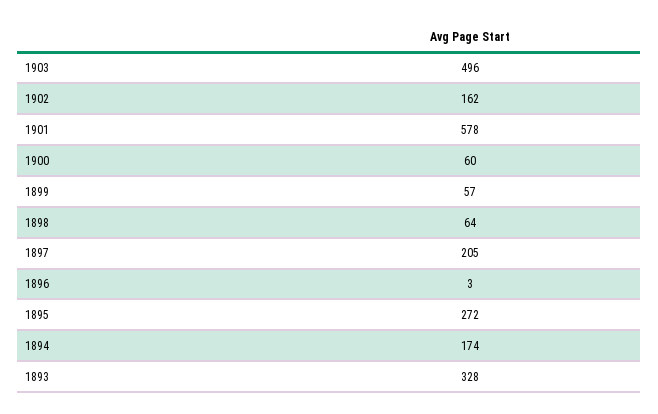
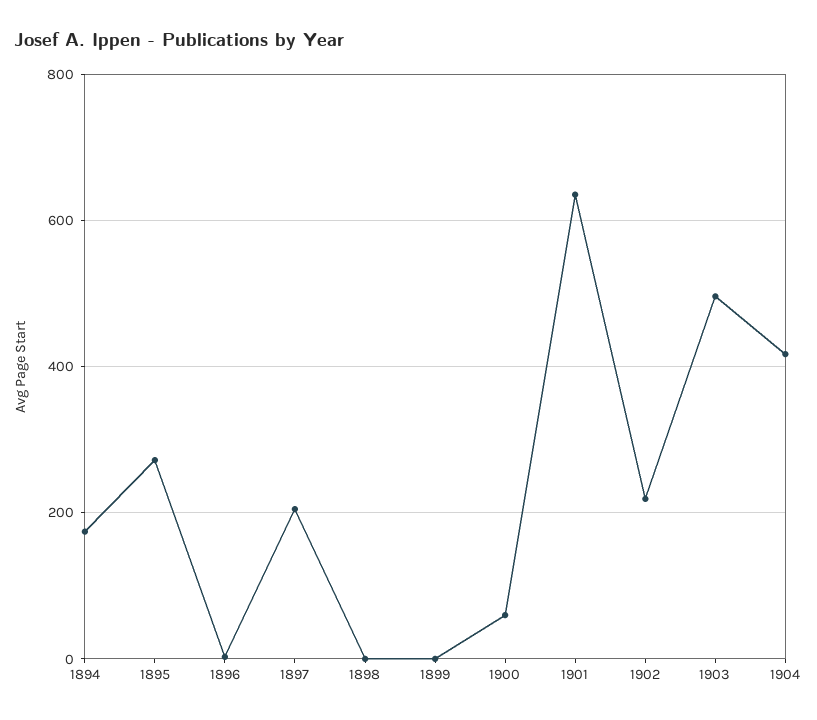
1902: 162 -> 220
1901: 578 -> 640
1899: 57 -> 0
1898: 64 -> 0
1893: 328 -> none
1904: none -> 420

